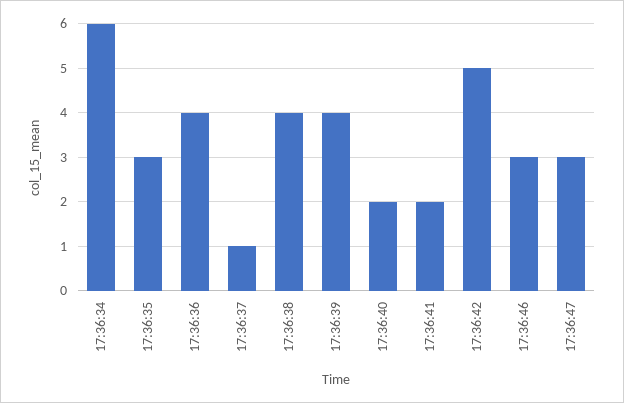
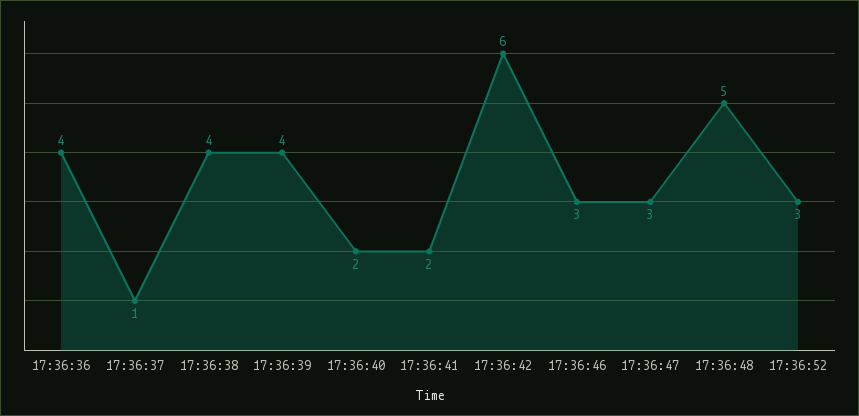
17:36:34: 6 -> none
17:36:35: 3 -> none
17:36:42: 5 -> 6
17:36:48: none -> 5
17:36:52: none -> 3

